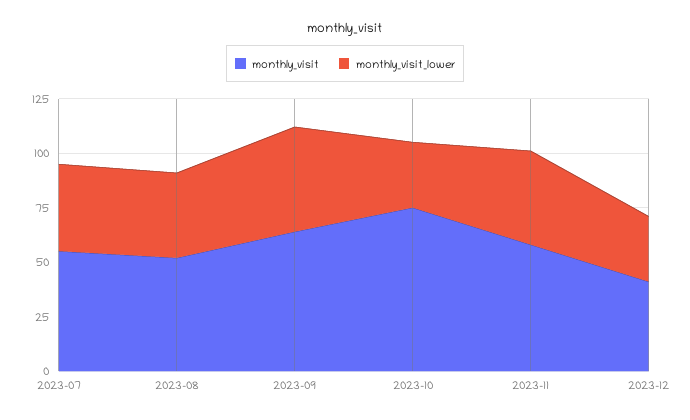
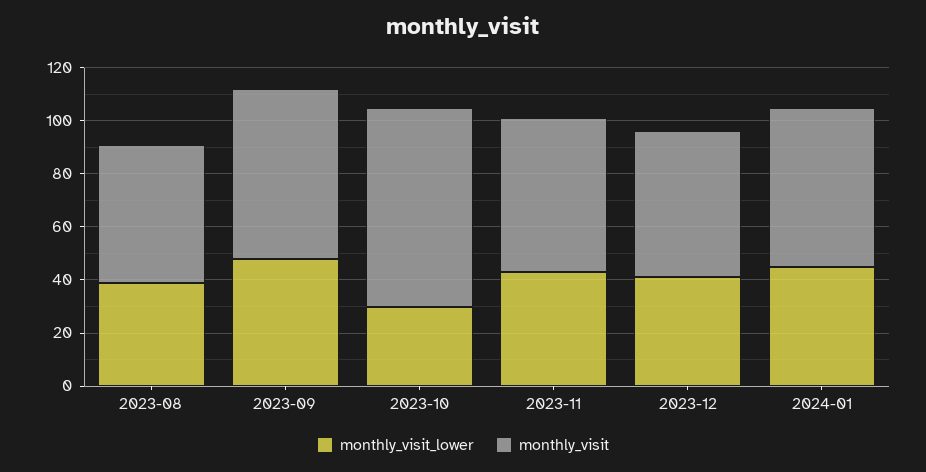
monthly_visit, 2023-07: 55 -> none
monthly_visit_lower, 2023-07: 40 -> none
monthly_visit, 2023-12: 40 -> 55
monthly_visit_lower, 2023-12: 30 -> 40
monthly_visit_lower, 2024-01: none -> 45
monthly_visit, 2024-01: none -> 60

